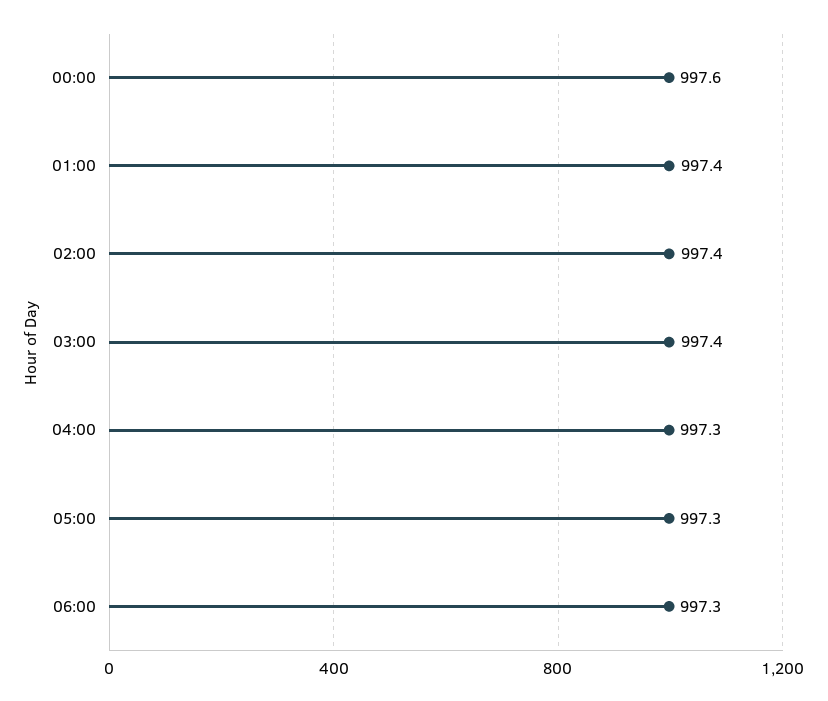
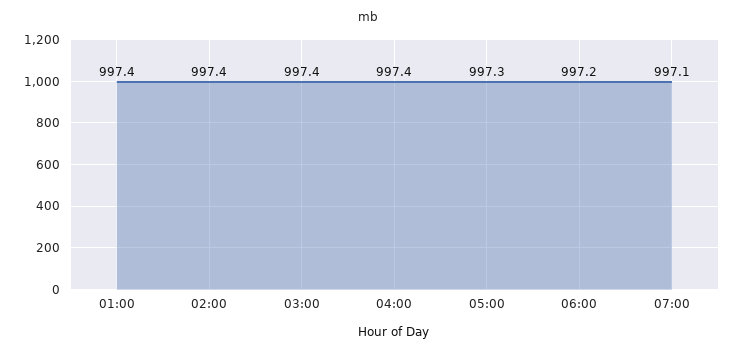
00:00: 997.6 -> none
04:00: 997.3 -> 997.4
06:00: 997.3 -> 997.2
07:00: none -> 997.1

